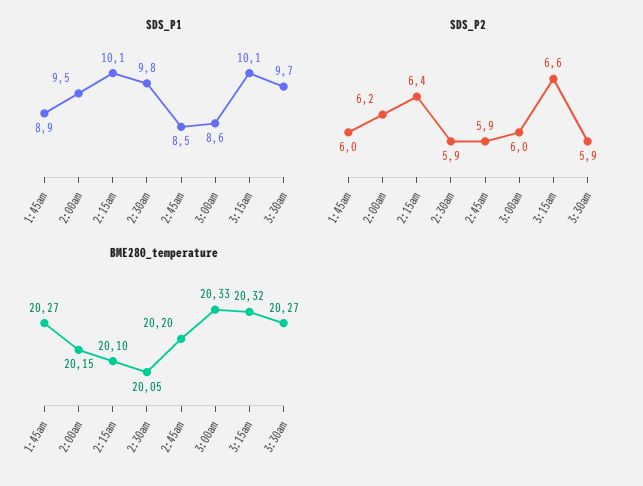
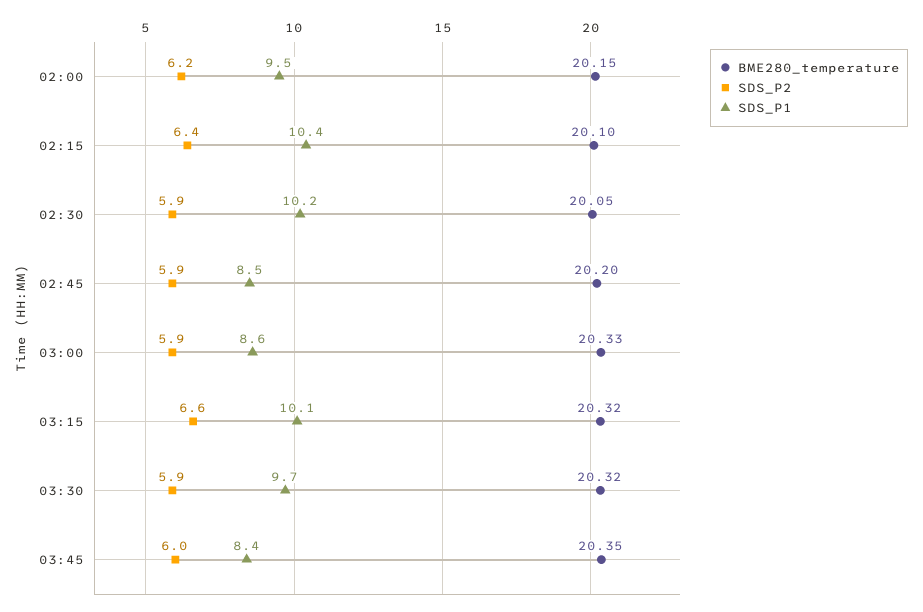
SDS_P1, 1:45am: 8.9 -> none
SDS_P1, 2:15am: 10.1 -> 10.4
SDS_P1, 2:30am: 9.8 -> 10.2
SDS_P2, 1:45am: 6 -> none
SDS_P2, 3:00am: 6 -> 5.9
BME280_temperature, 1:45am: 20.27 -> none
BME280_temperature, 3:30am: 20.27 -> 20.32
BME280_temperature, 03:45: none -> 20.35
SDS_P2, 03:45: none -> 6
SDS_P1, 03:45: none -> 8.4

